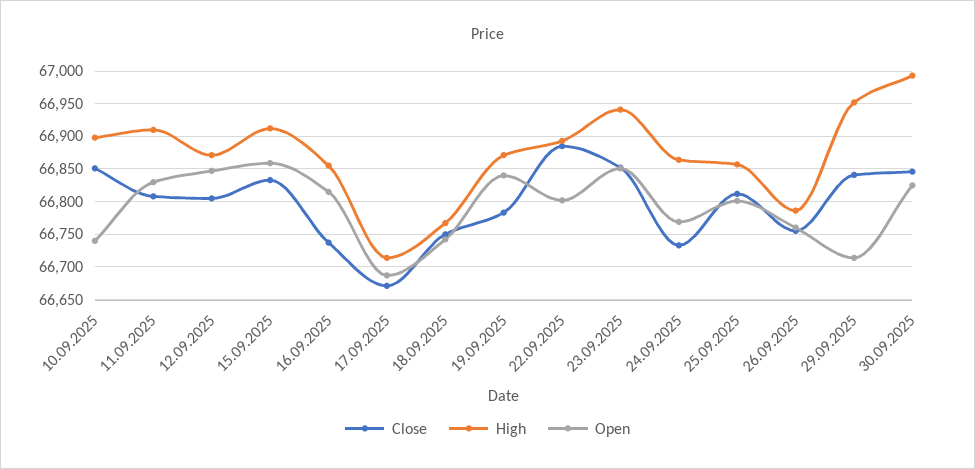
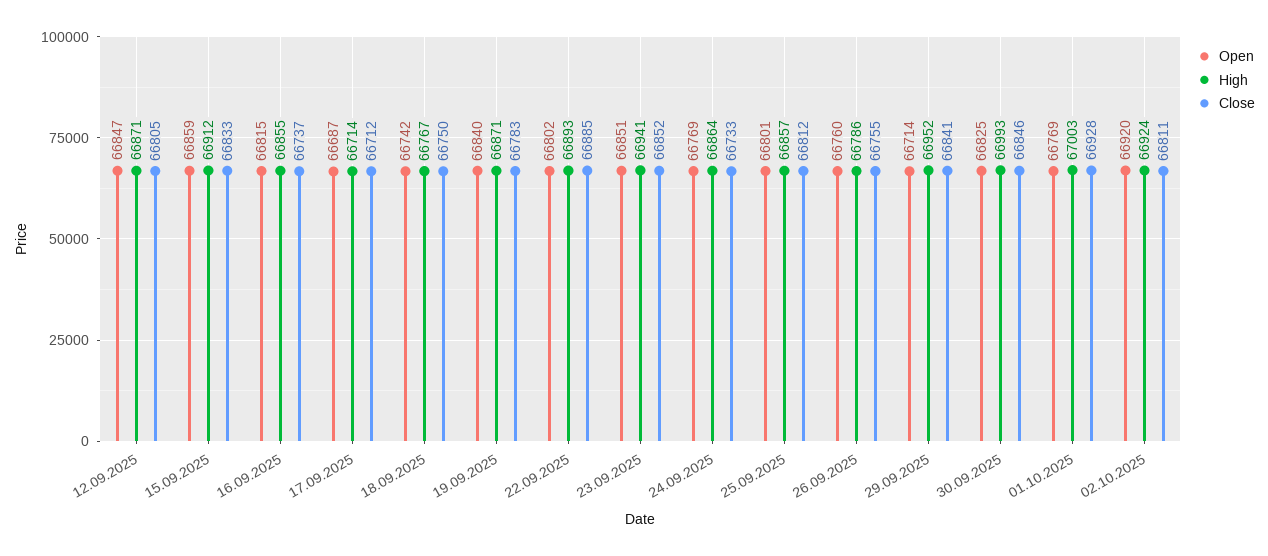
Close, 10.09.2025: 66850 -> none
High, 10.09.2025: 66900 -> none
Open, 10.09.2025: 66740 -> none
Close, 11.09.2025: 66810 -> none
High, 11.09.2025: 66910 -> none
Open, 11.09.2025: 66830 -> none
Close, 17.09.2025: 66670 -> 66712
Open, 01.10.2025: none -> 66769
High, 01.10.2025: none -> 67003
Close, 01.10.2025: none -> 66928
Open, 02.10.2025: none -> 66920
High, 02.10.2025: none -> 66924
Close, 02.10.2025: none -> 66811

